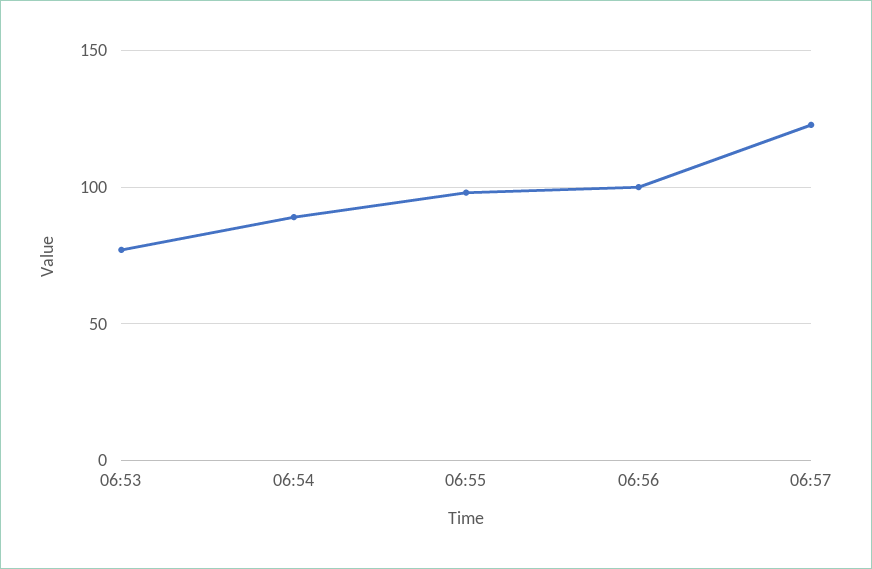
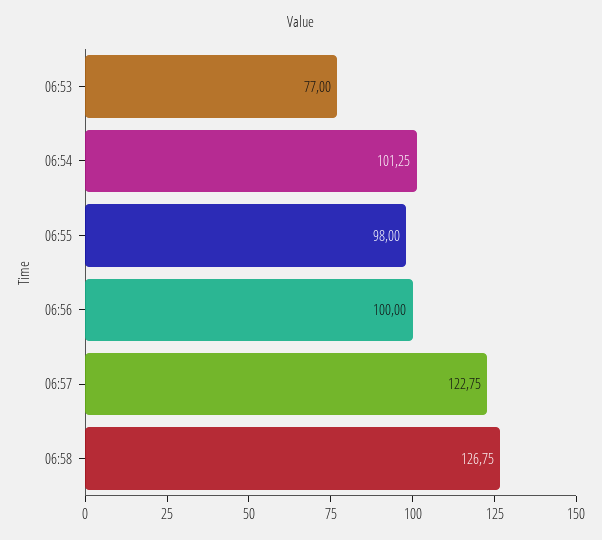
06:54: 90 -> 101.25
06:58: none -> 126.75

